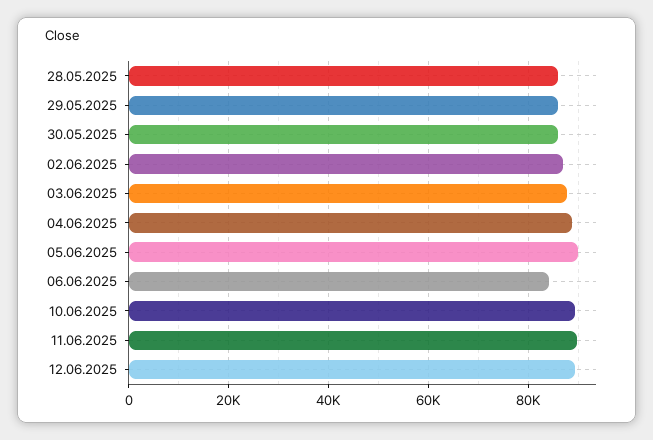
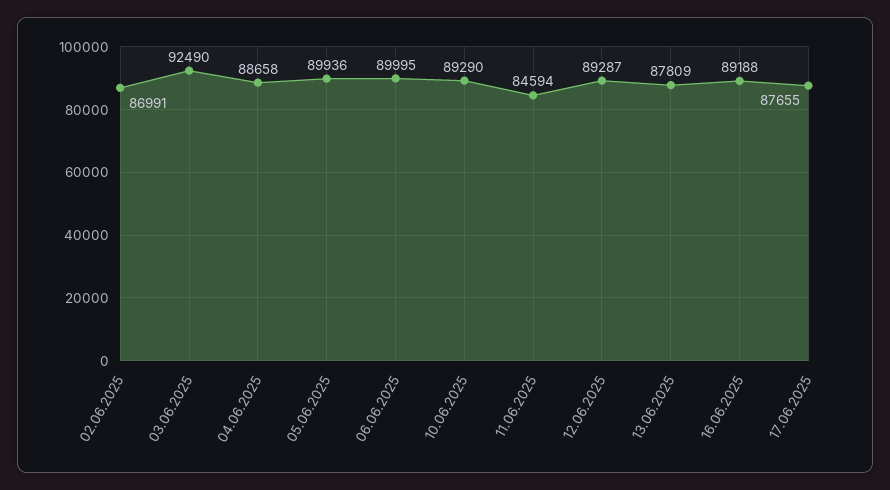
28.05.2025: 86000 -> none
29.05.2025: 86000 -> none
30.05.2025: 86000 -> none
03.06.2025: 88000 -> 92490
06.06.2025: 84000 -> 89995
11.06.2025: 90000 -> 84594
13.06.2025: none -> 87809
16.06.2025: none -> 89188
17.06.2025: none -> 87655

